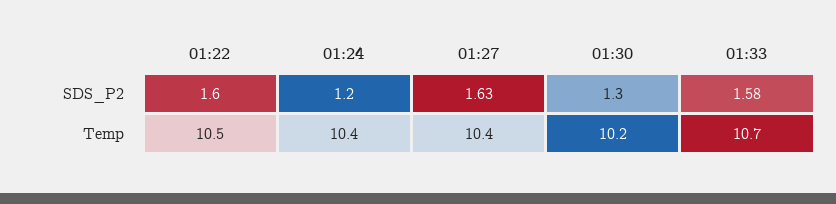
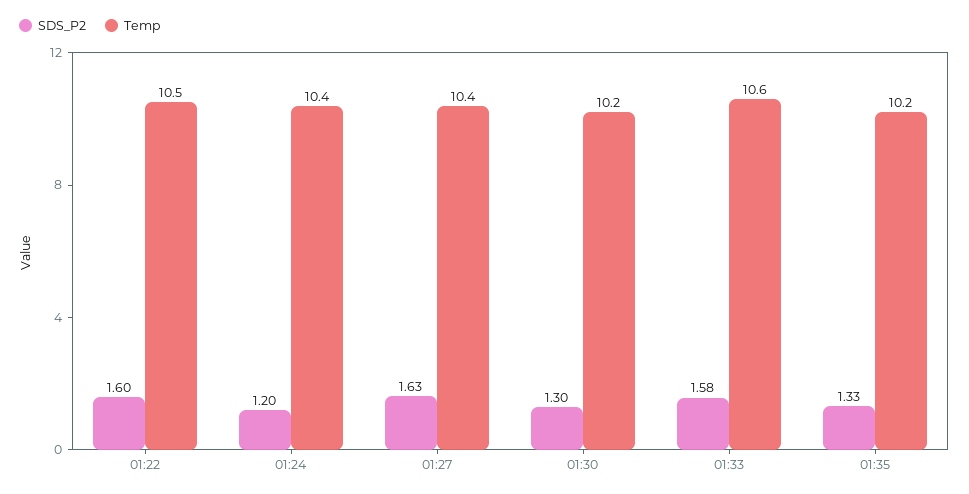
Temp, 01:33: 10.7 -> 10.6
SDS_P2, 01:35: none -> 1.33
Temp, 01:35: none -> 10.2

